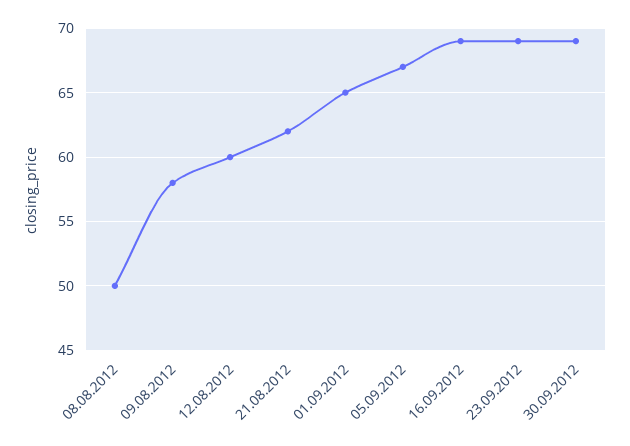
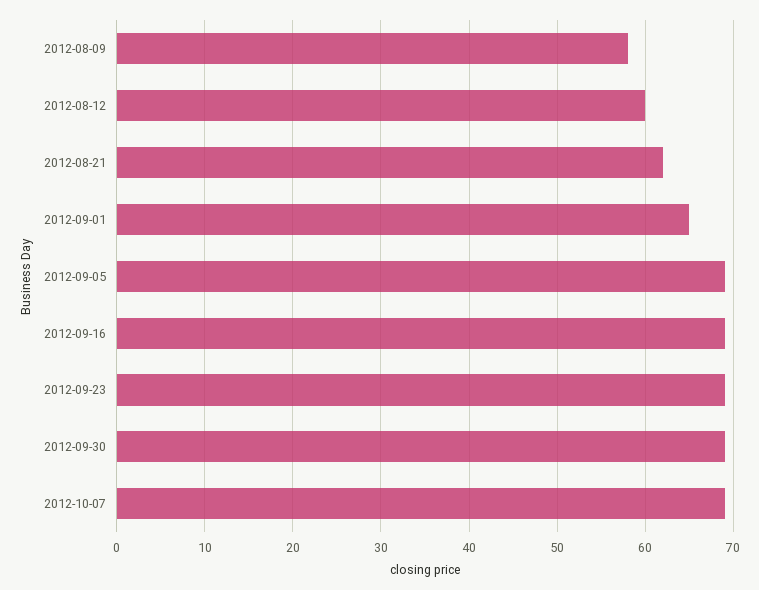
08.08.2012: 50 -> none
05.09.2012: 67 -> 69
2012-10-07: none -> 69

